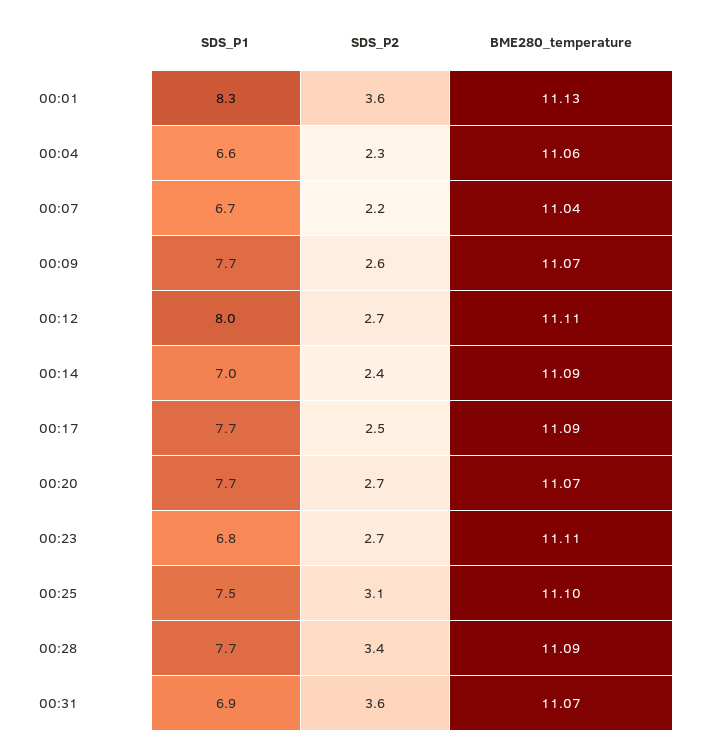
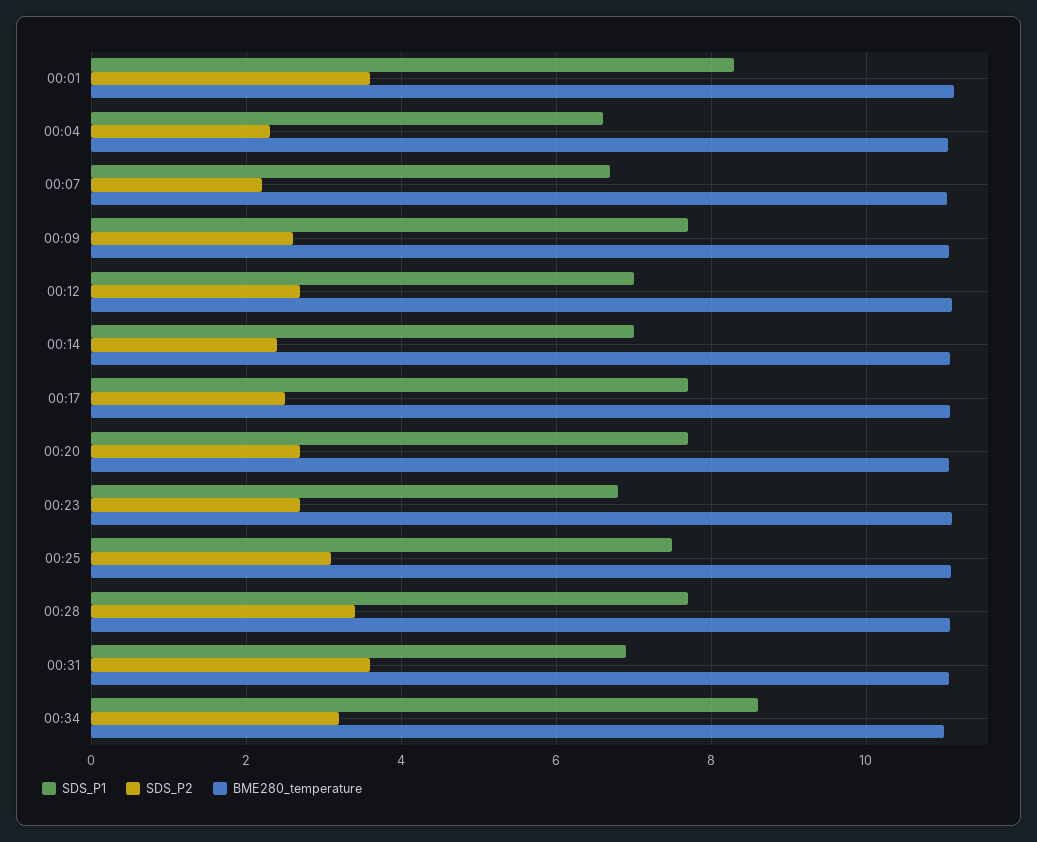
SDS_P1, 00:12: 8 -> 7
SDS_P1, 00:34: none -> 8.6
SDS_P2, 00:34: none -> 3.2
BME280_temperature, 00:34: none -> 11

